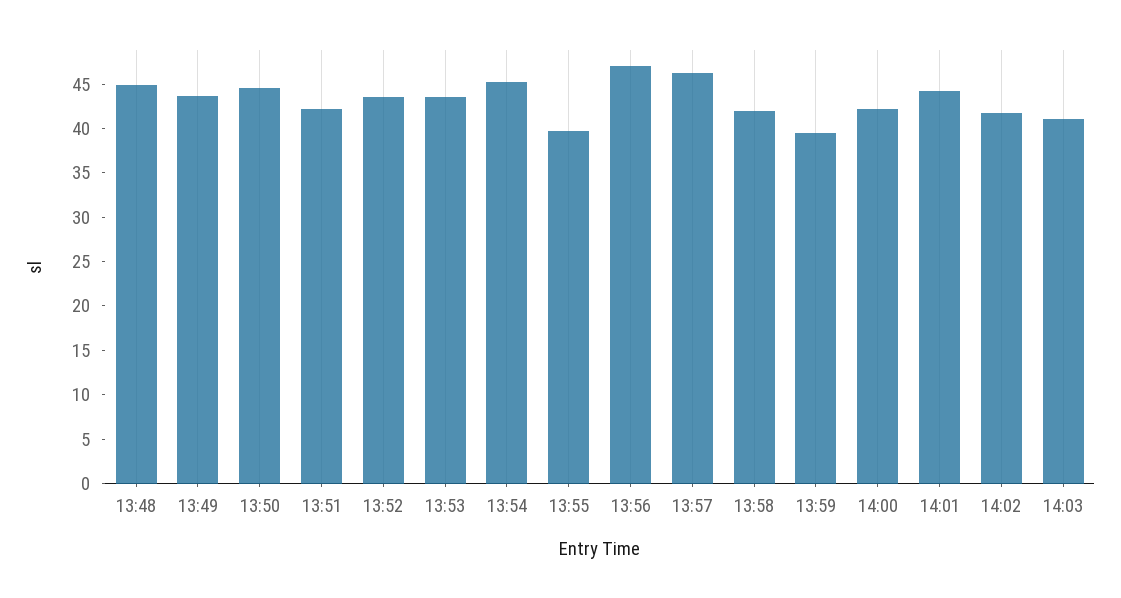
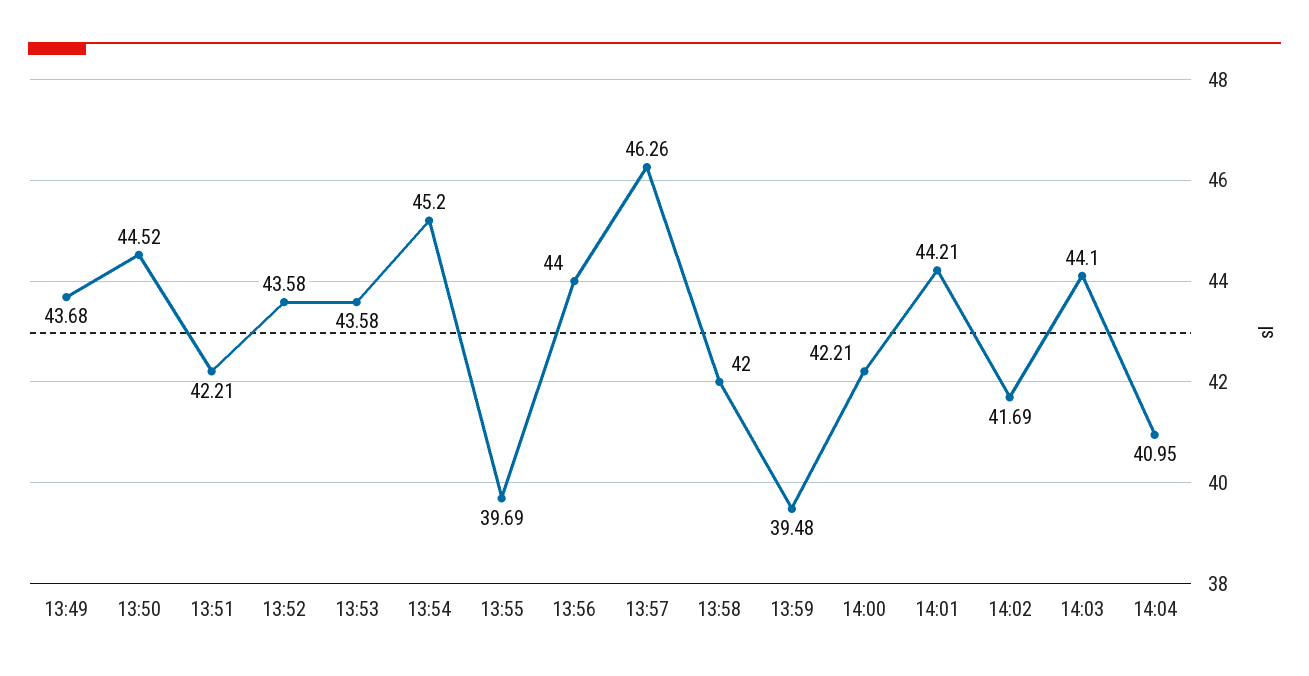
13:48: 45 -> none
13:56: 47 -> 44
14:03: 41 -> 44.1
14:04: none -> 40.95

